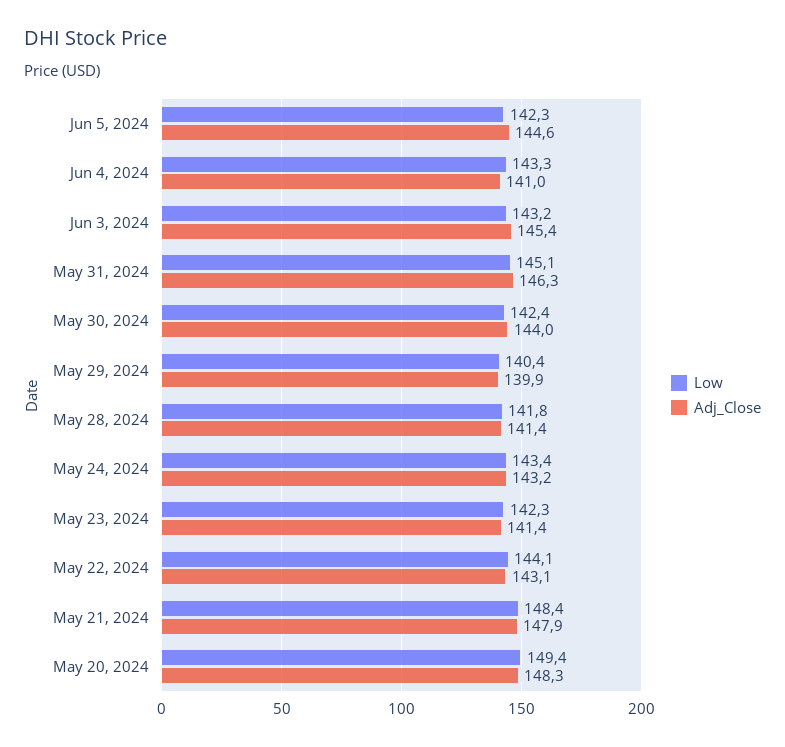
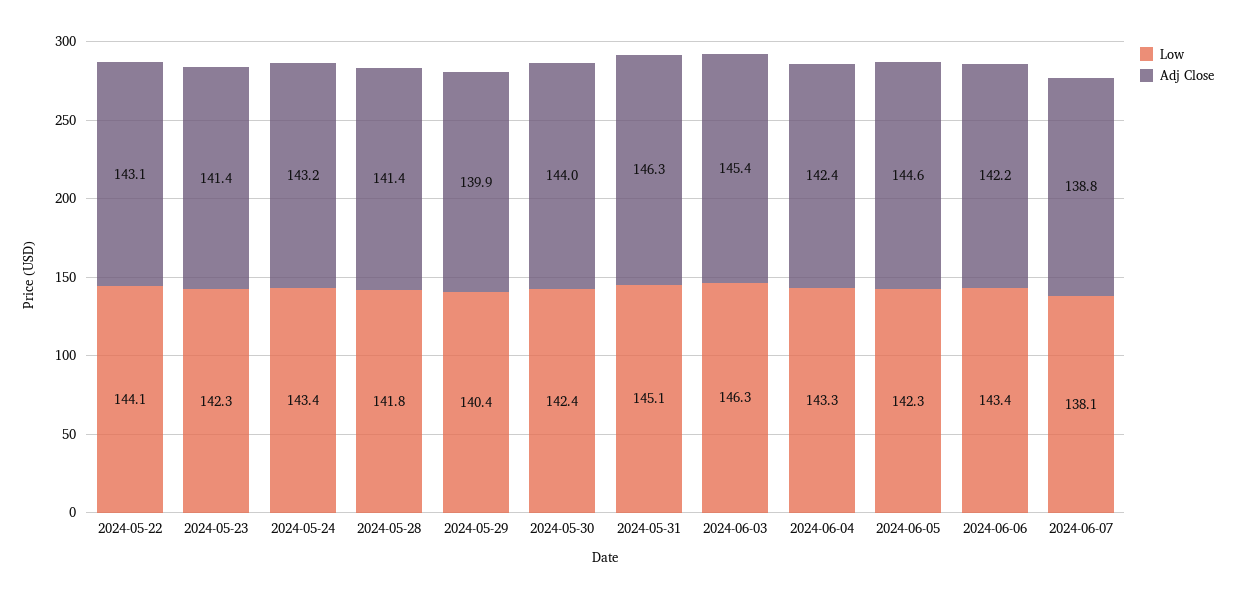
Adj_Close, Jun 4, 2024: 141 -> 142.4
Low, Jun 3, 2024: 143.2 -> 146.3
Low, May 21, 2024: 148.4 -> none
Adj_Close, May 21, 2024: 147.9 -> none
Low, May 20, 2024: 149.4 -> none
Adj_Close, May 20, 2024: 148.3 -> none
Low, 2024-06-06: none -> 143.4
Adj_Close, 2024-06-06: none -> 142.2
Low, 2024-06-07: none -> 138.1
Adj_Close, 2024-06-07: none -> 138.8

